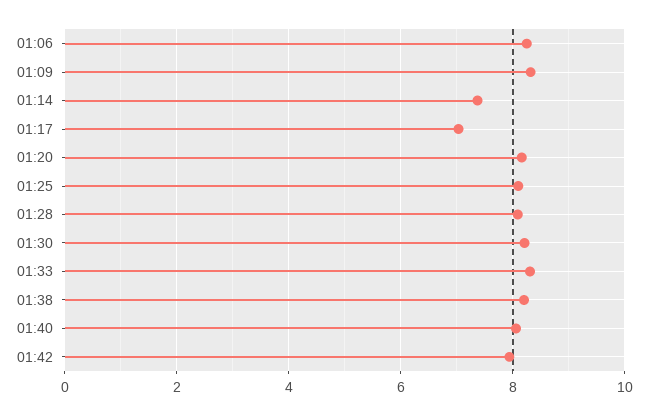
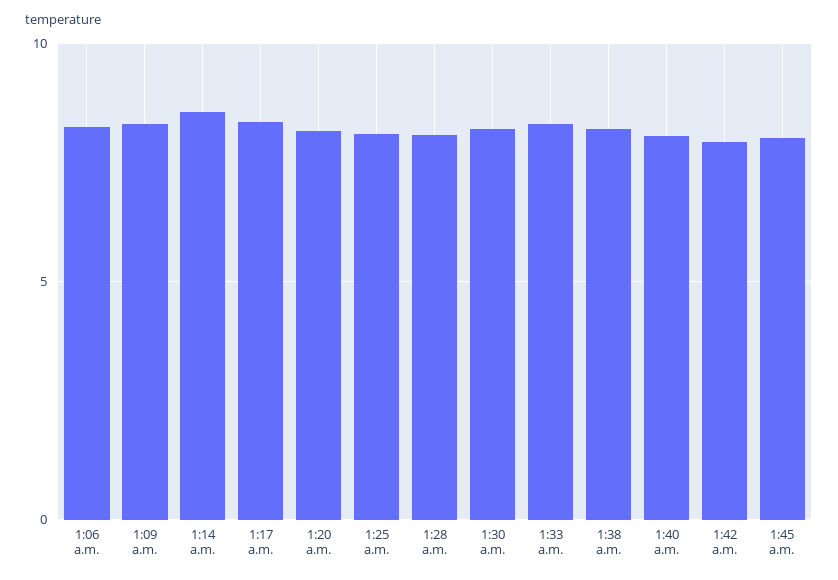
01:14: 7.4 -> 8.5
01:17: 7 -> 8.5
1:45 a.m.: none -> 8

